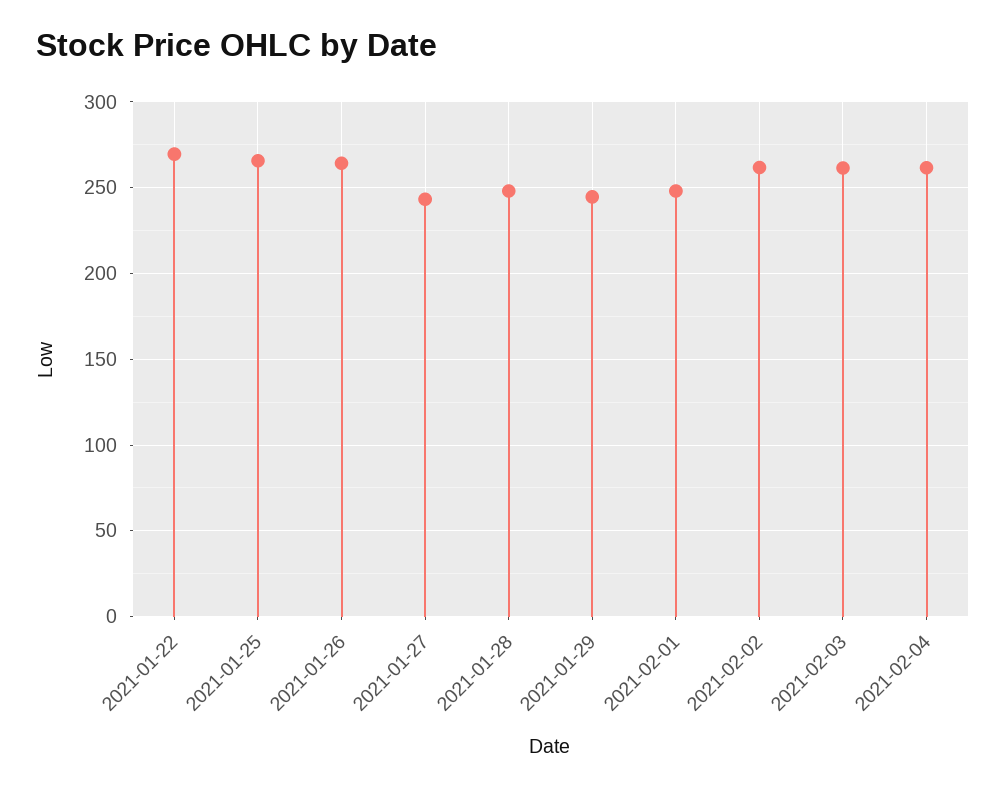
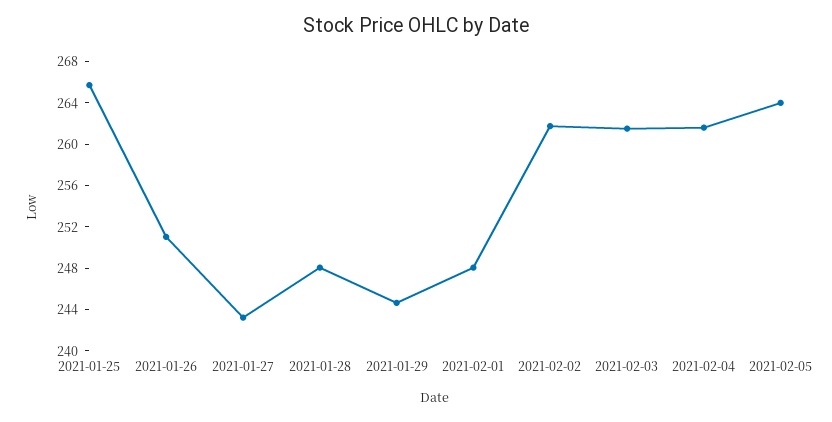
2021-01-22: 270 -> none
2021-01-26: 265 -> 251
2021-02-05: none -> 264

